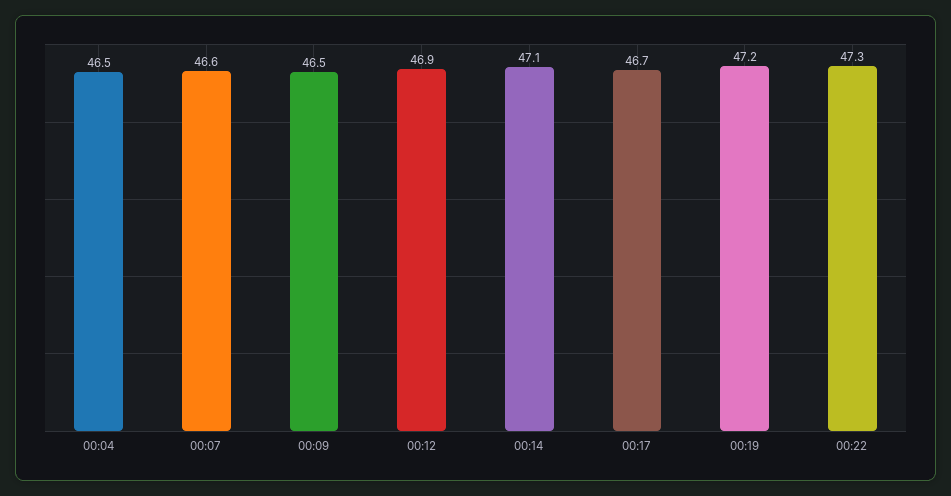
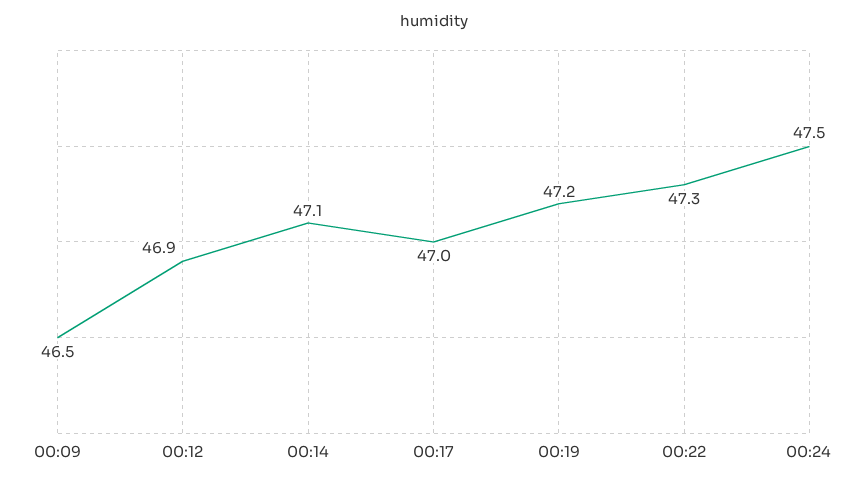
00:04: 46.5 -> none
00:07: 46.6 -> none
00:17: 46.7 -> 47
00:24: none -> 47.5

